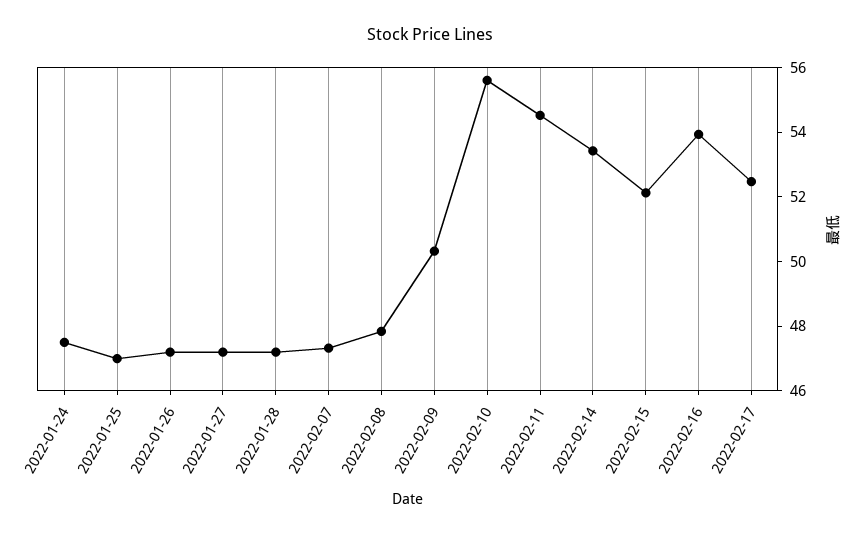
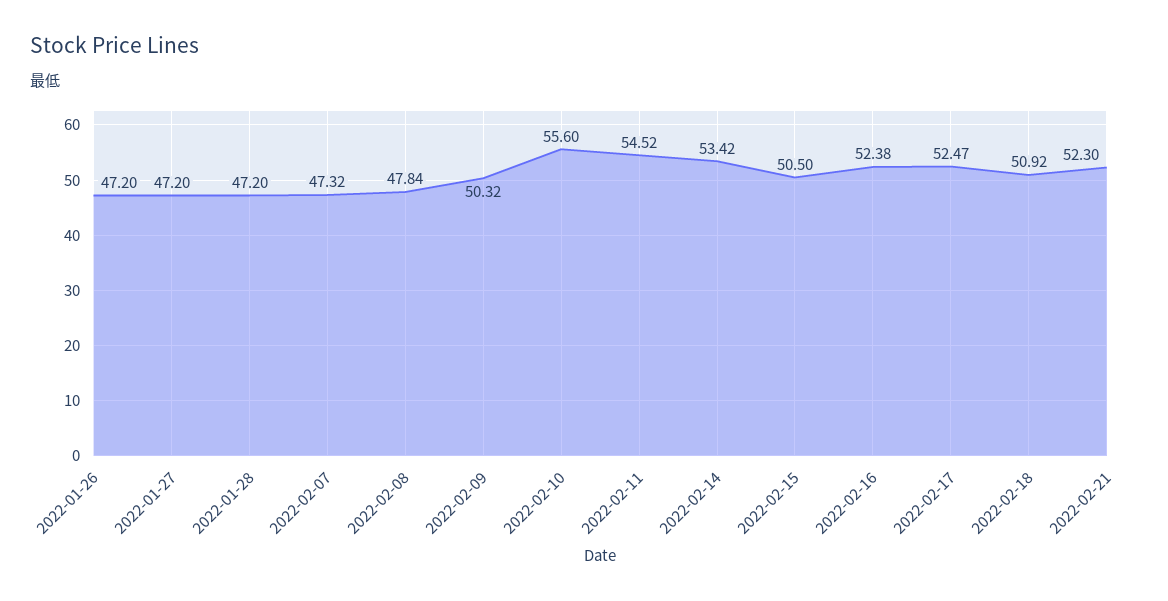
2022-01-24: 47.5 -> none
2022-01-25: 47 -> none
2022-02-15: 52 -> 50.5
2022-02-16: 54 -> 52.38
2022-02-18: none -> 50.92
2022-02-21: none -> 52.3

